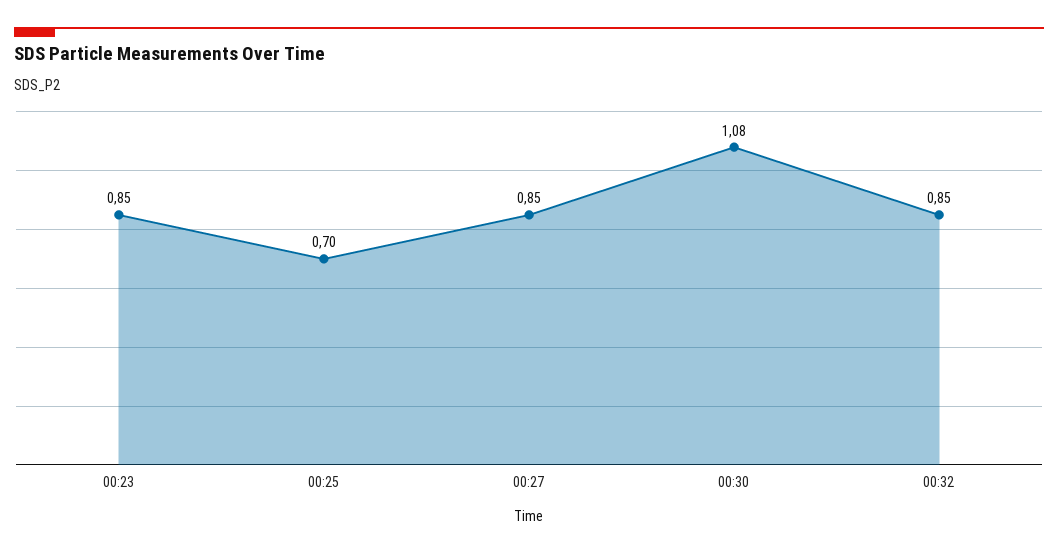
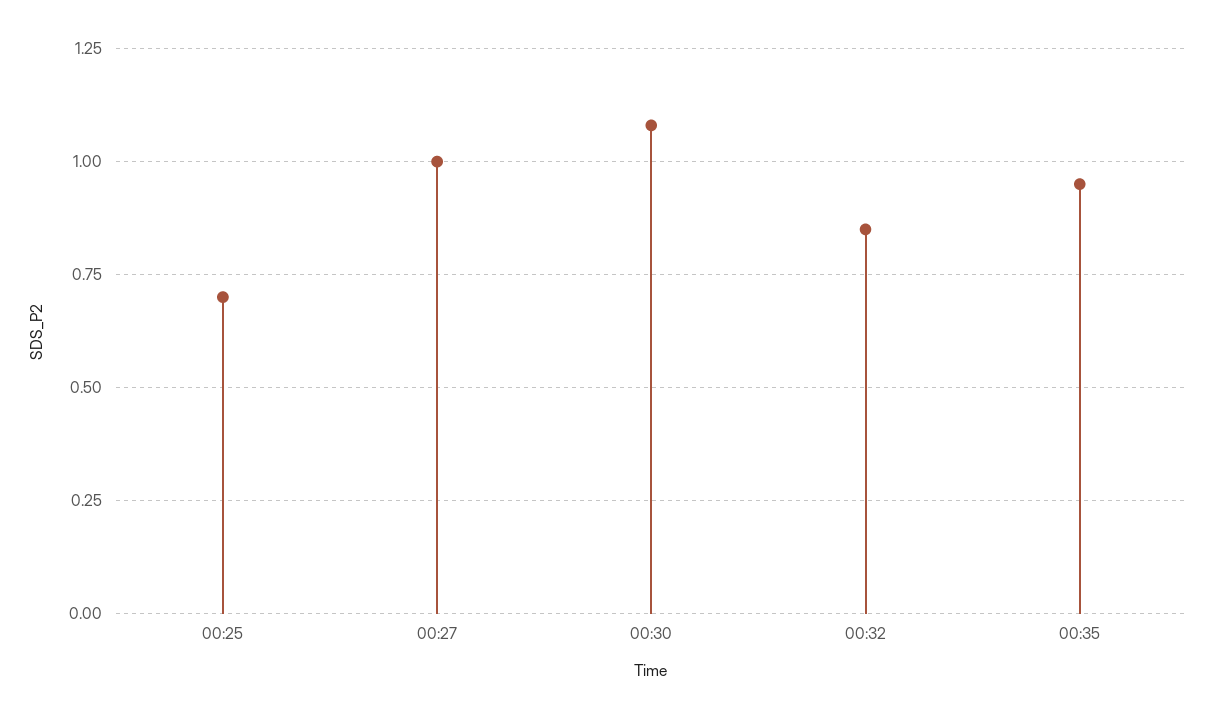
00:23: 0.85 -> none
00:27: 0.85 -> 1
00:35: none -> 0.95

